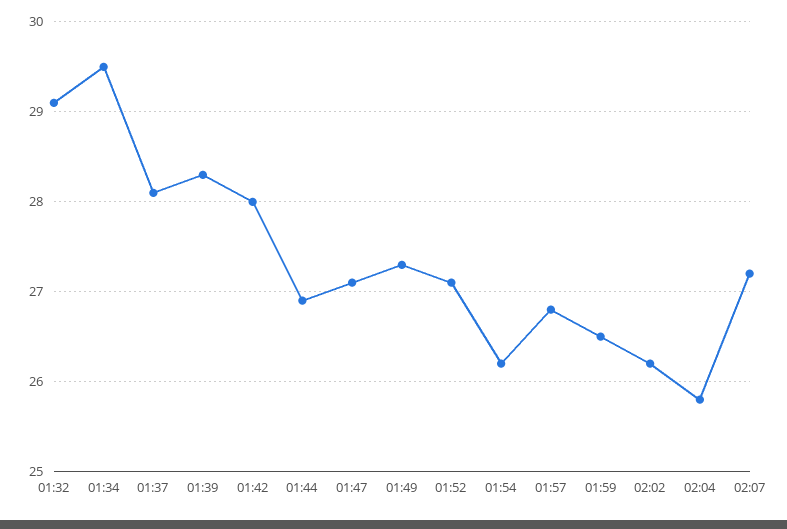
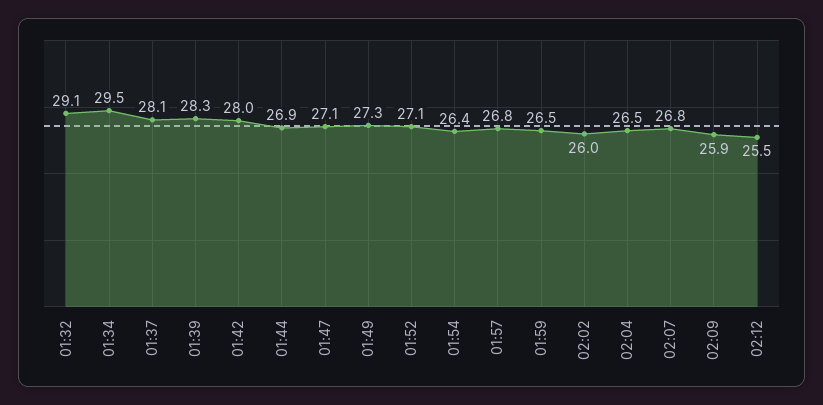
01:54: 26.2 -> 26.4
02:02: 26.2 -> 26
02:04: 25.8 -> 26.5
02:07: 27.2 -> 26.8
02:09: none -> 25.9
02:12: none -> 25.5

